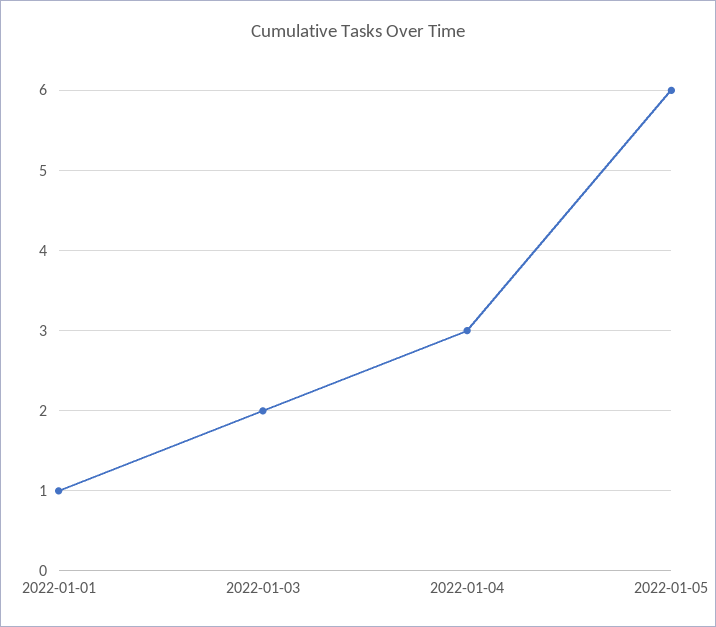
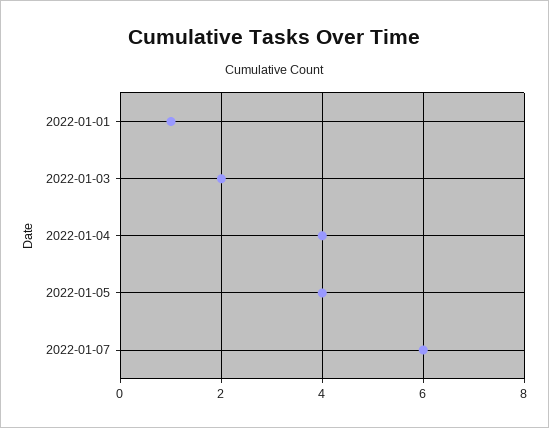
2022-01-04: 3 -> 4
2022-01-05: 6 -> 4
2022-01-07: none -> 6

